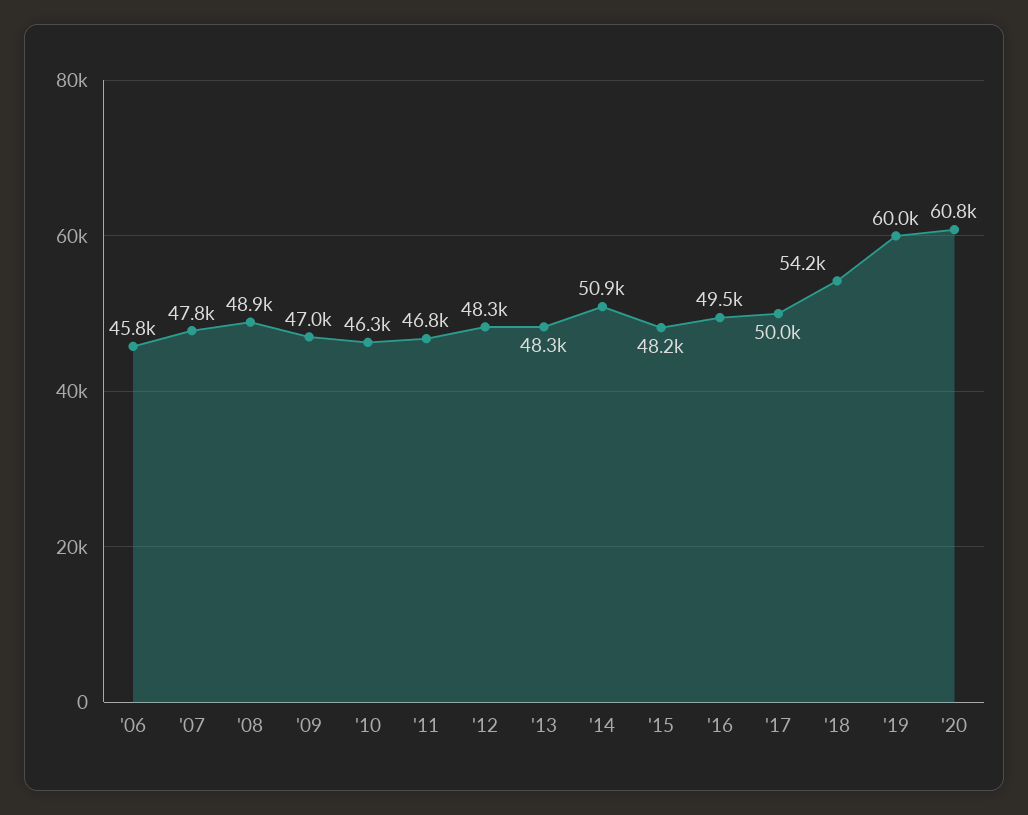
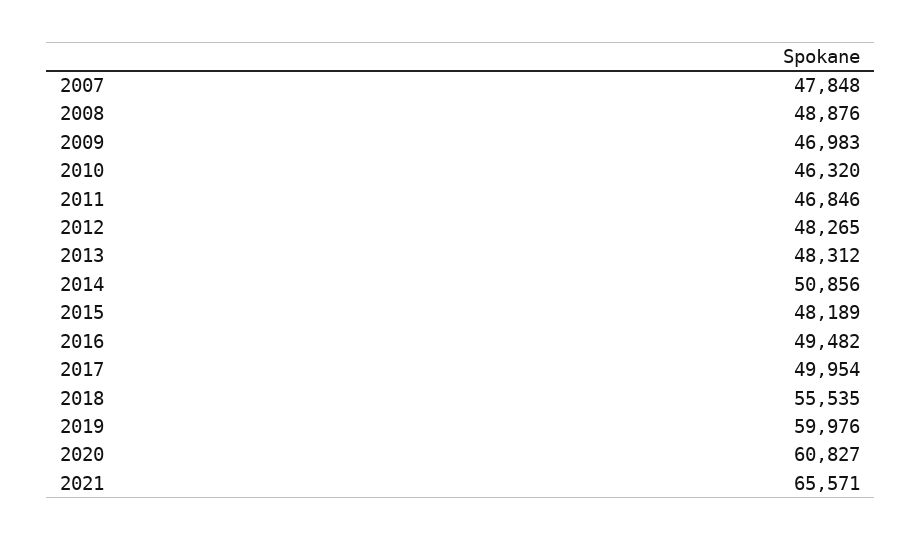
'06: 45800 -> none
'18: 54200 -> 55535
2021: none -> 65571

